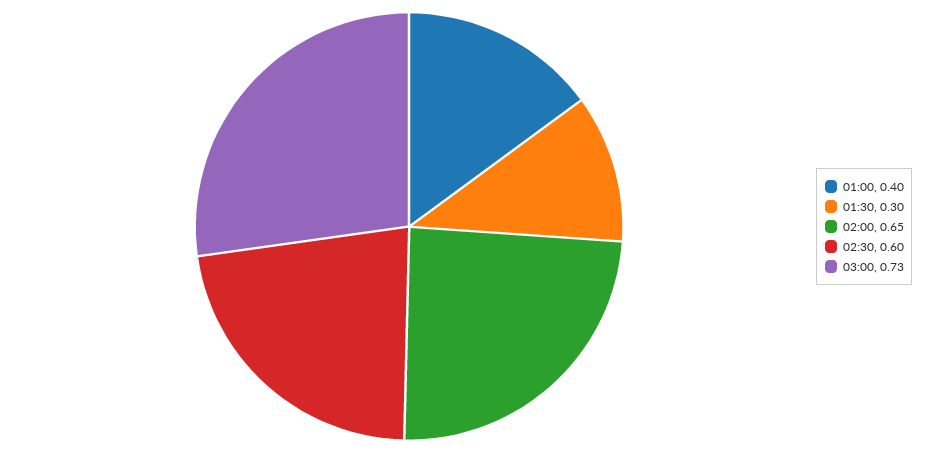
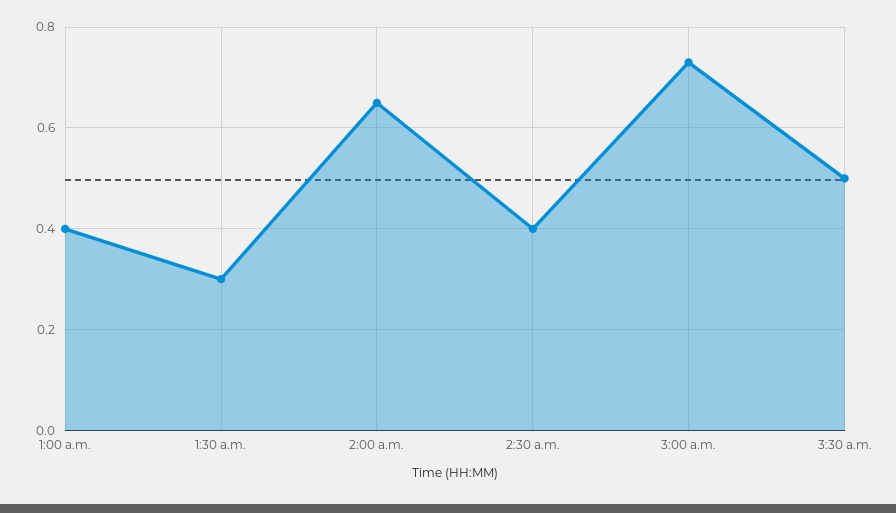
02:30: 0.6 -> 0.4
3:30 a.m.: none -> 0.5

